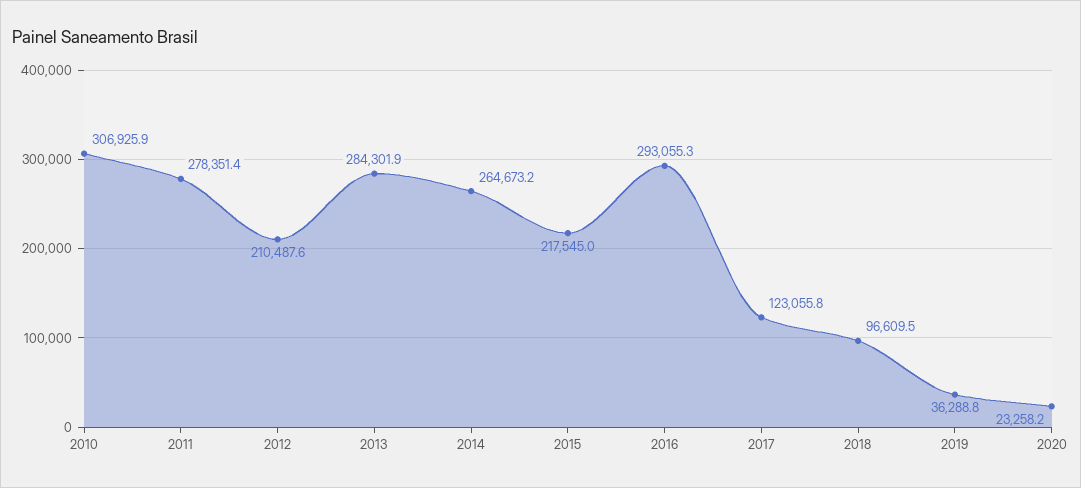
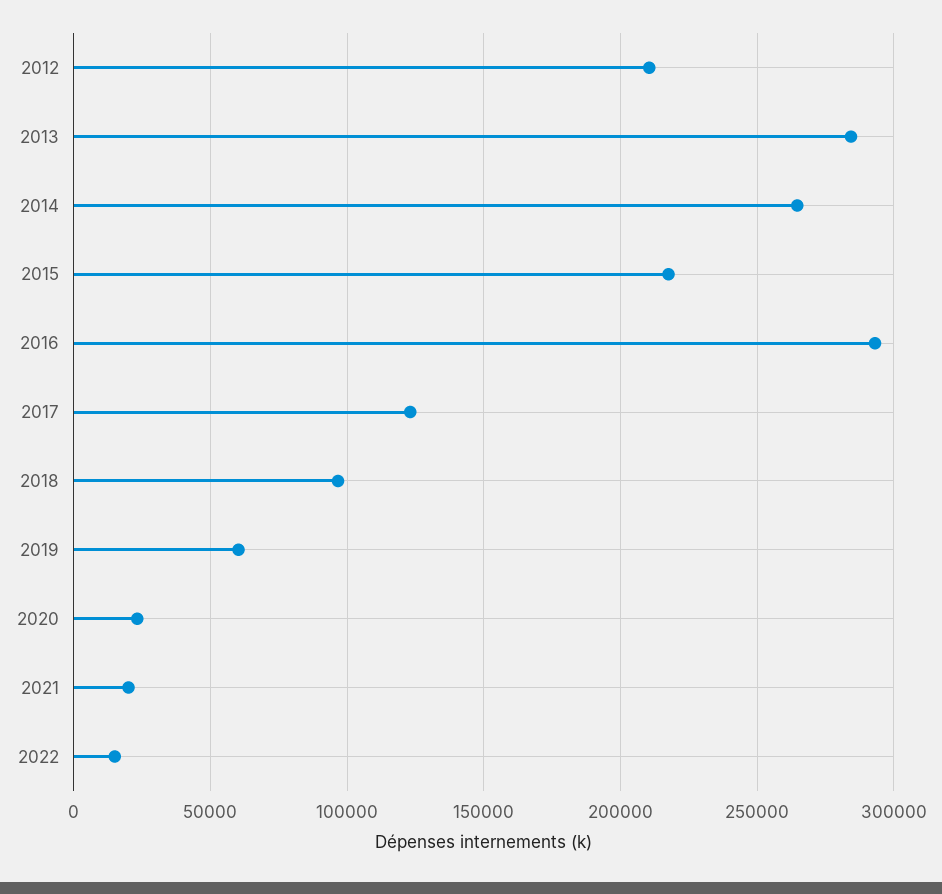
2010: 306925.9 -> none
2011: 278351.4 -> none
2019: 36288.8 -> 60000
2021: none -> 20000
2022: none -> 15000

